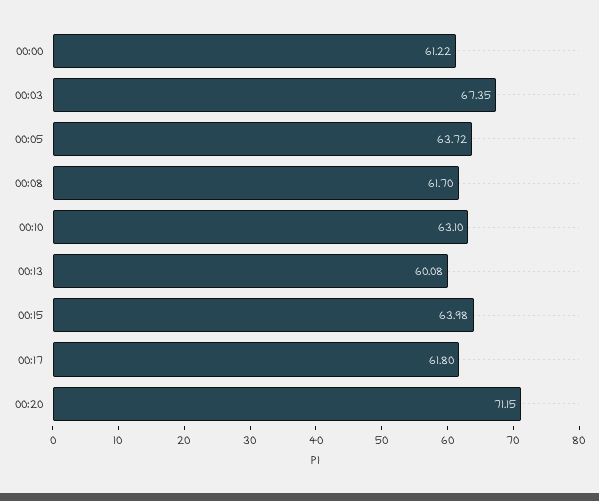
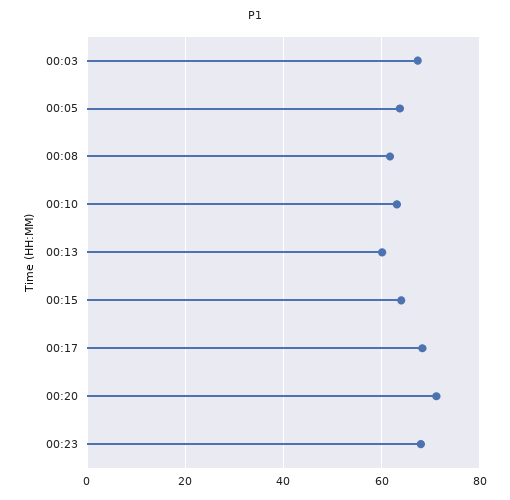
00:00: 61.22 -> none
00:17: 61.8 -> 68
00:23: none -> 68

